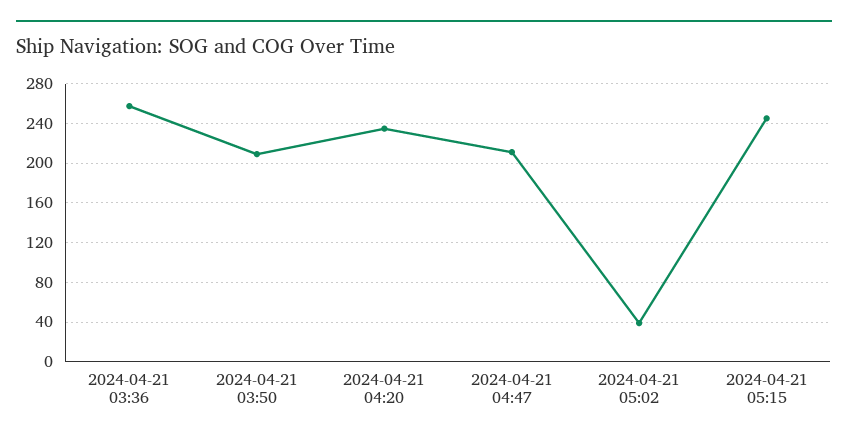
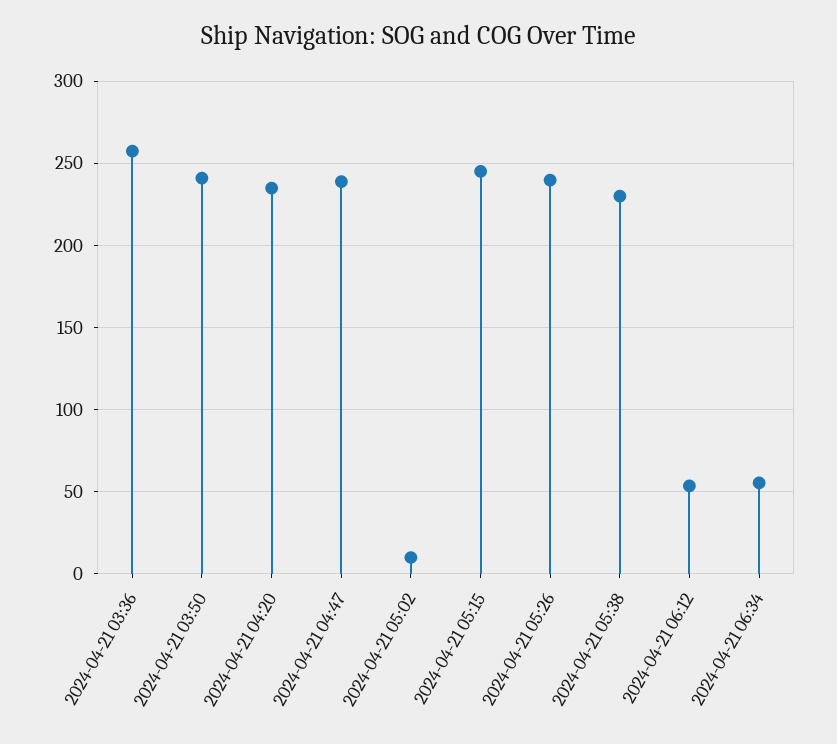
2024-04-21 03:50: 210 -> 240
2024-04-21 04:47: 210 -> 240
2024-04-21 05:02: 40 -> 10
2024-04-21 05:26: none -> 240
2024-04-21 05:38: none -> 230
2024-04-21 06:12: none -> 55
2024-04-21 06:34: none -> 55

